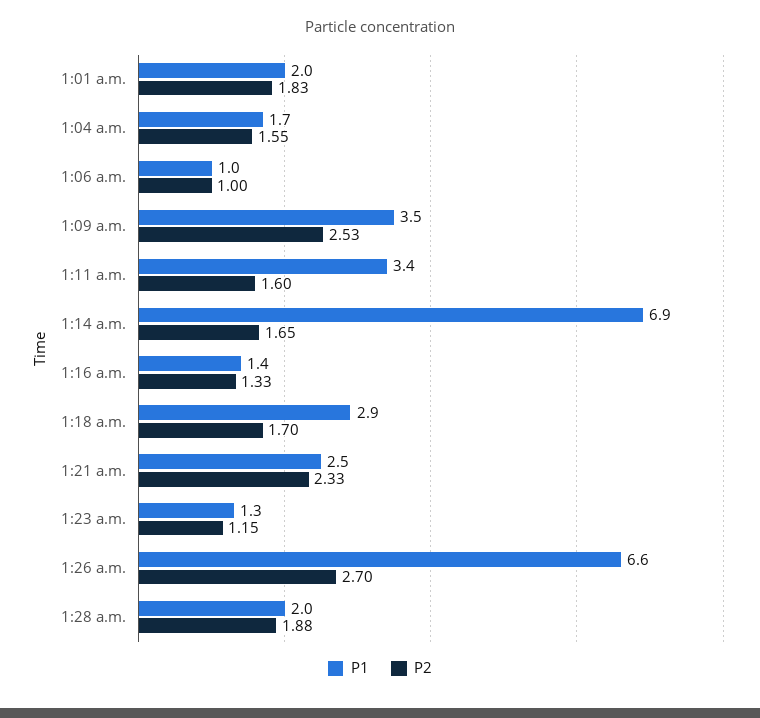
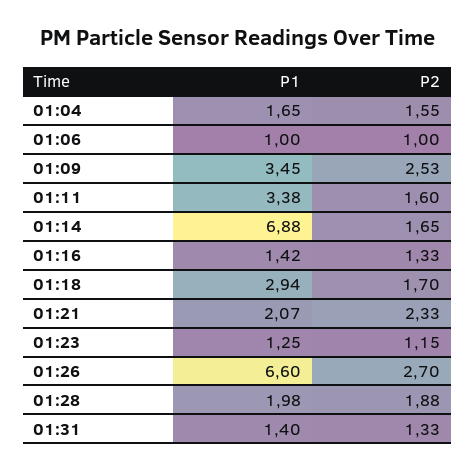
P1, 1:01 a.m.: 2 -> none
P2, 1:01 a.m.: 1.83 -> none
P1, 1:21 a.m.: 2.5 -> 2.07
P1, 01:31: none -> 1.4
P2, 01:31: none -> 1.33

